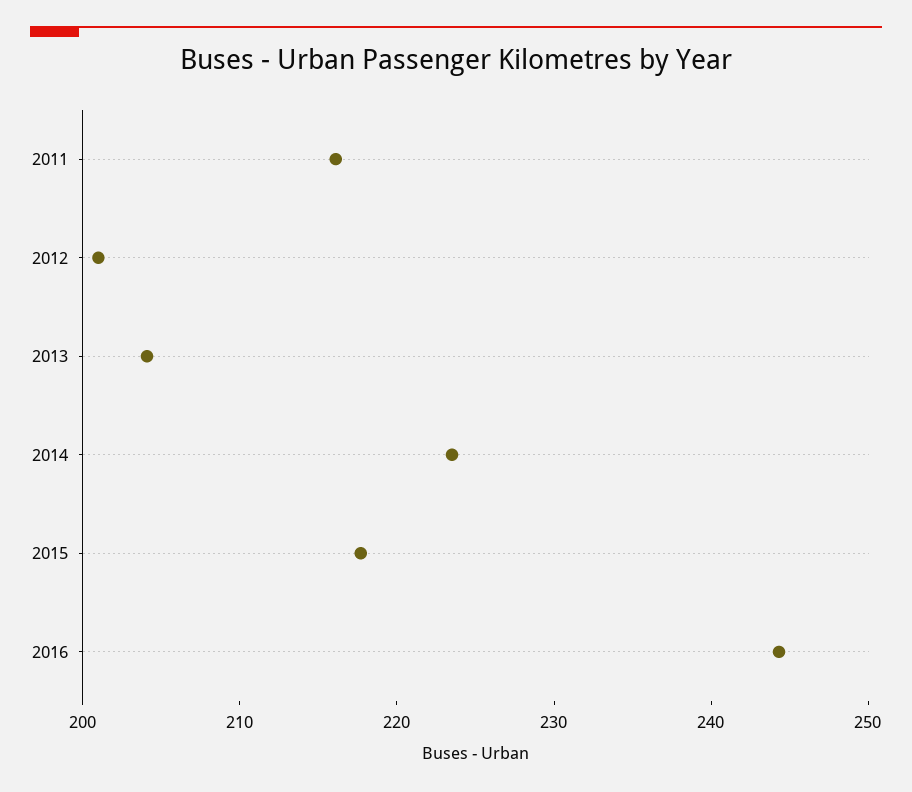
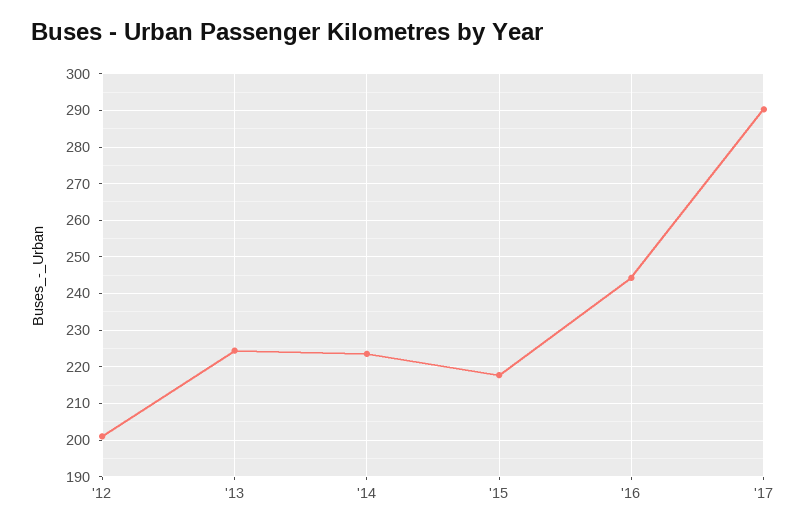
2011: 216 -> none
2013: 204 -> 224
'17: none -> 290

